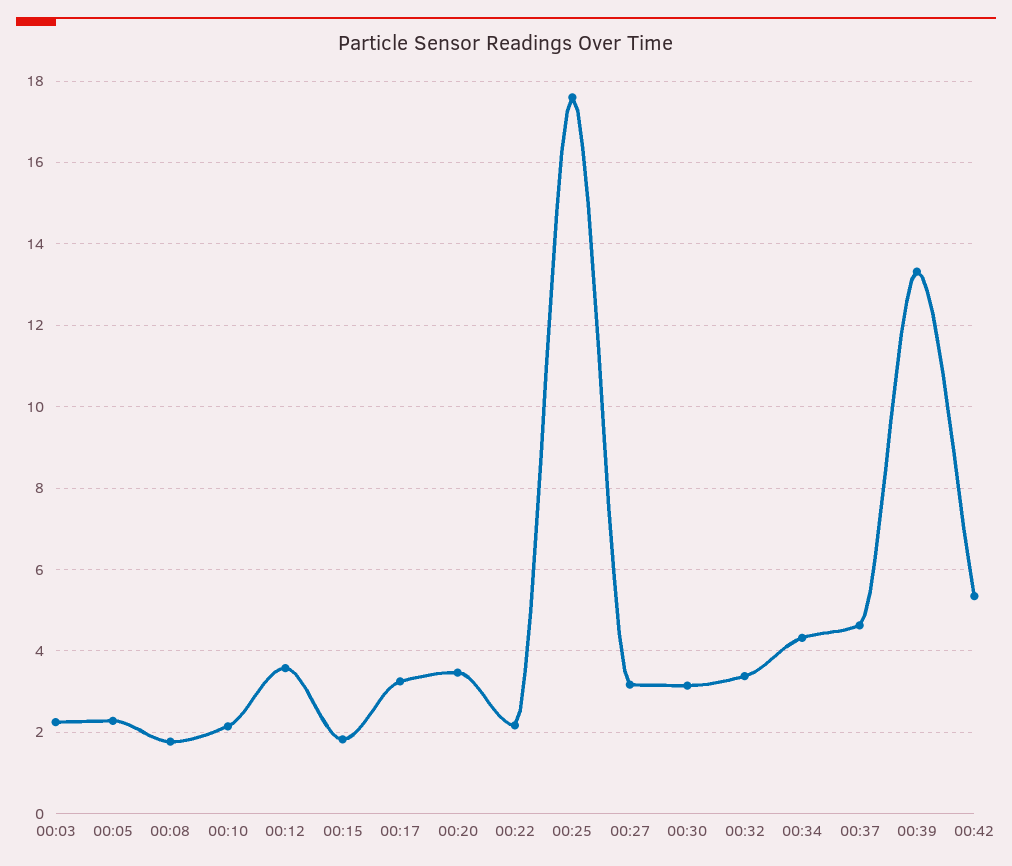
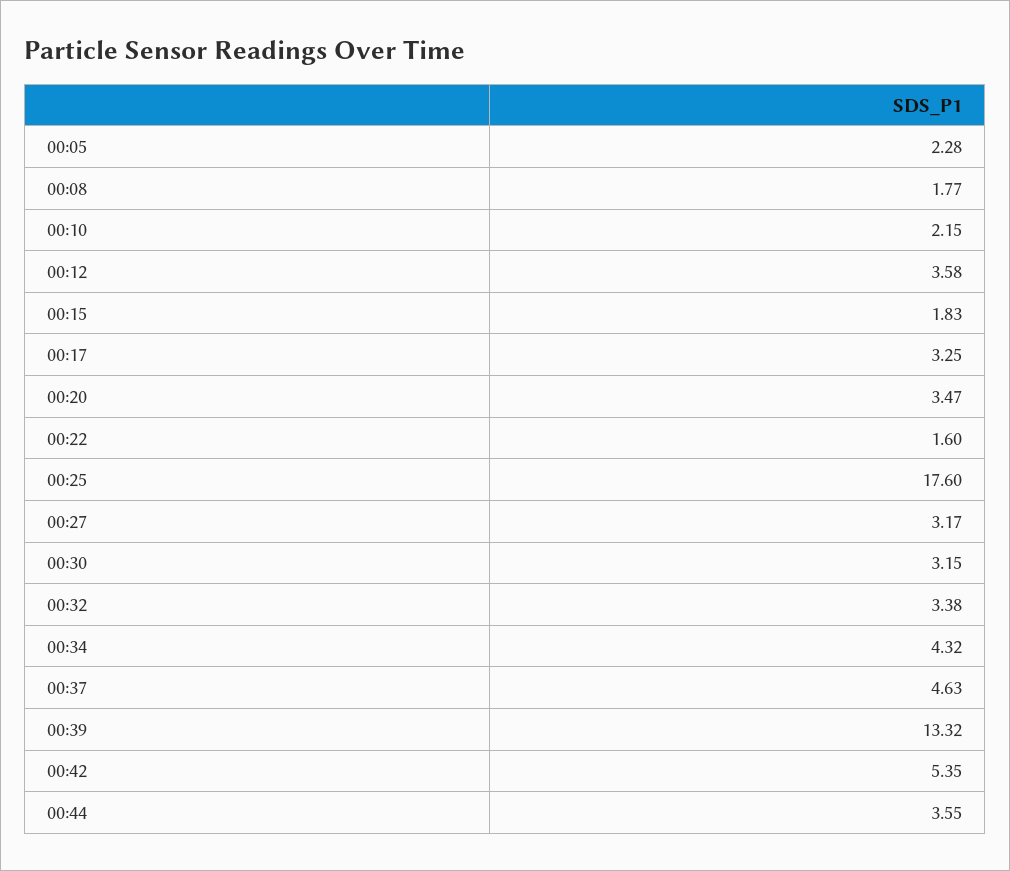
00:03: 2.2 -> none
00:22: 2.2 -> 1.6
00:44: none -> 3.55

